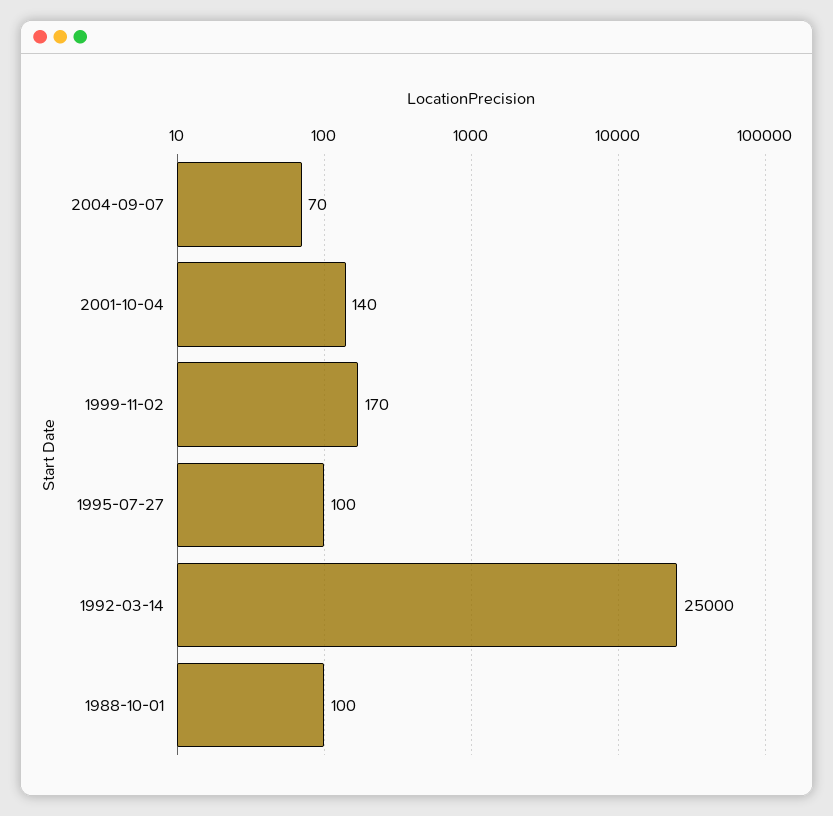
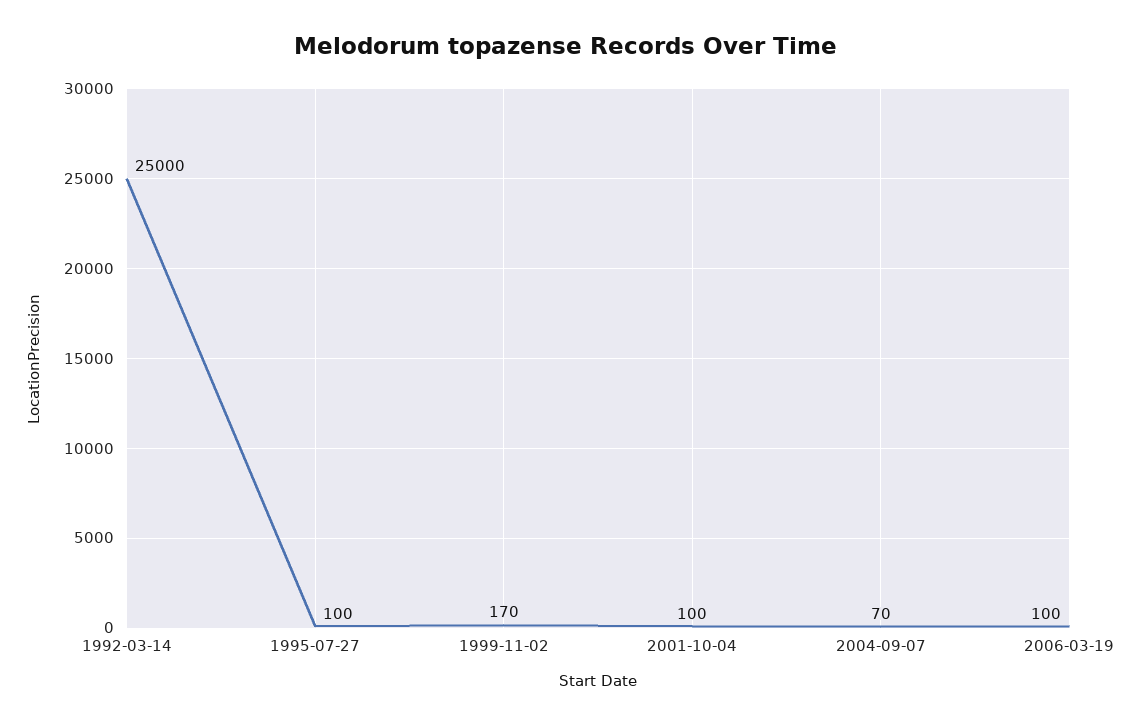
2001-10-04: 140 -> 100
1988-10-01: 100 -> none
2006-03-19: none -> 100

